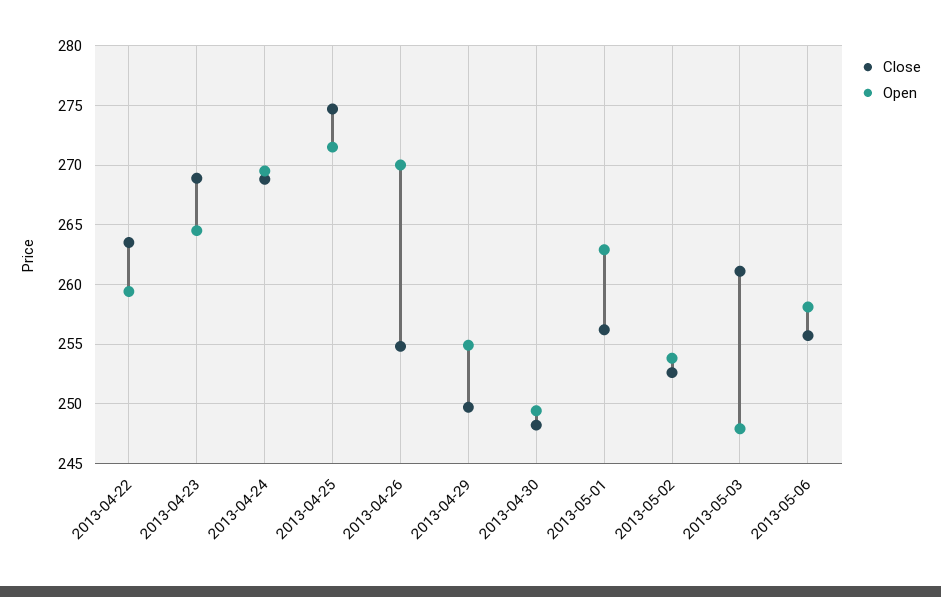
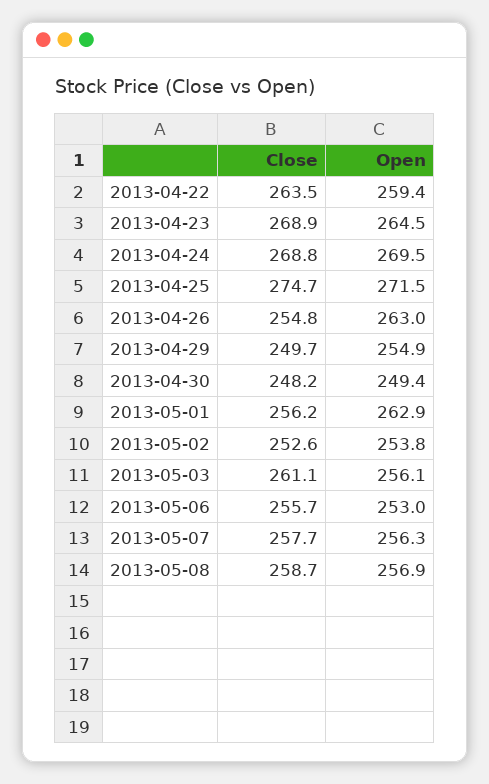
Open, 2013-04-26: 270 -> 263
Open, 2013-05-03: 248 -> 256.1
Open, 2013-05-06: 258 -> 253
Close, 2013-05-07: none -> 257.7
Open, 2013-05-07: none -> 256.3
Close, 2013-05-08: none -> 258.7
Open, 2013-05-08: none -> 256.9

